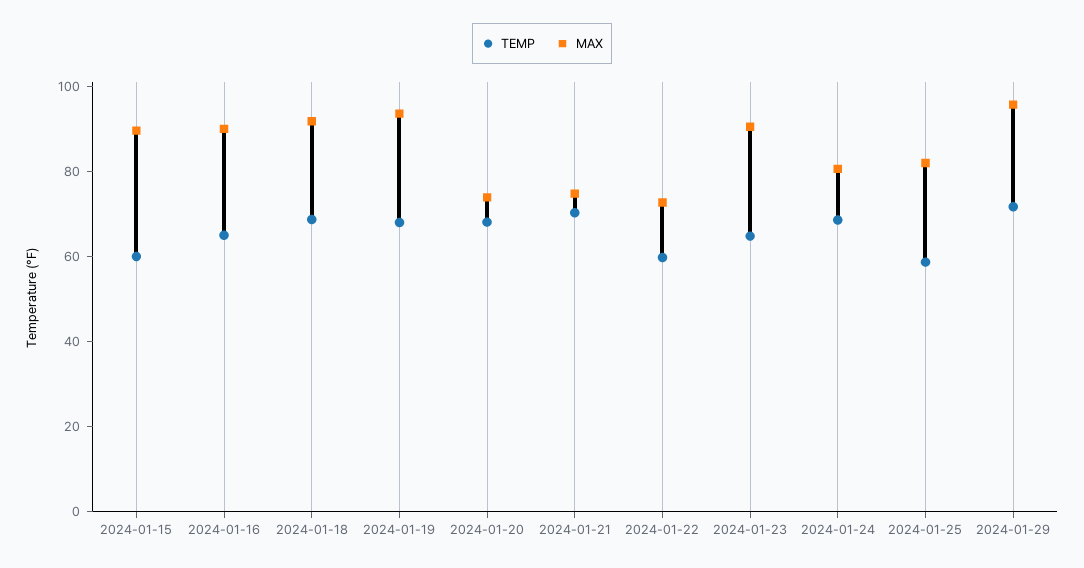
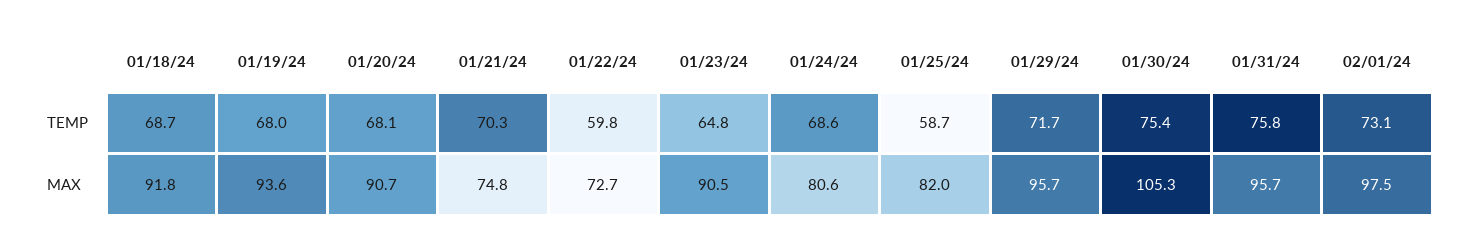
TEMP, 2024-01-15: 60 -> none
MAX, 2024-01-15: 90 -> none
TEMP, 2024-01-16: 65 -> none
MAX, 2024-01-16: 90 -> none
MAX, 2024-01-20: 75 -> 90.7
TEMP, 01/30/24: none -> 75.4
TEMP, 01/31/24: none -> 75.8
TEMP, 02/01/24: none -> 73.1
MAX, 01/30/24: none -> 105.3
MAX, 01/31/24: none -> 95.7
MAX, 02/01/24: none -> 97.5

